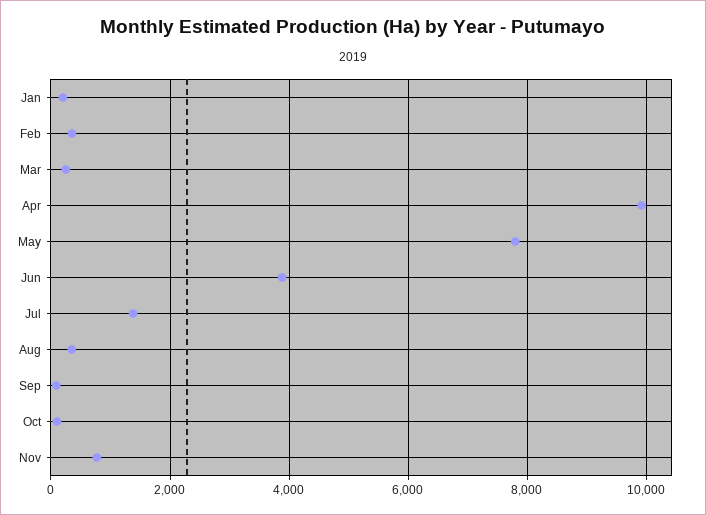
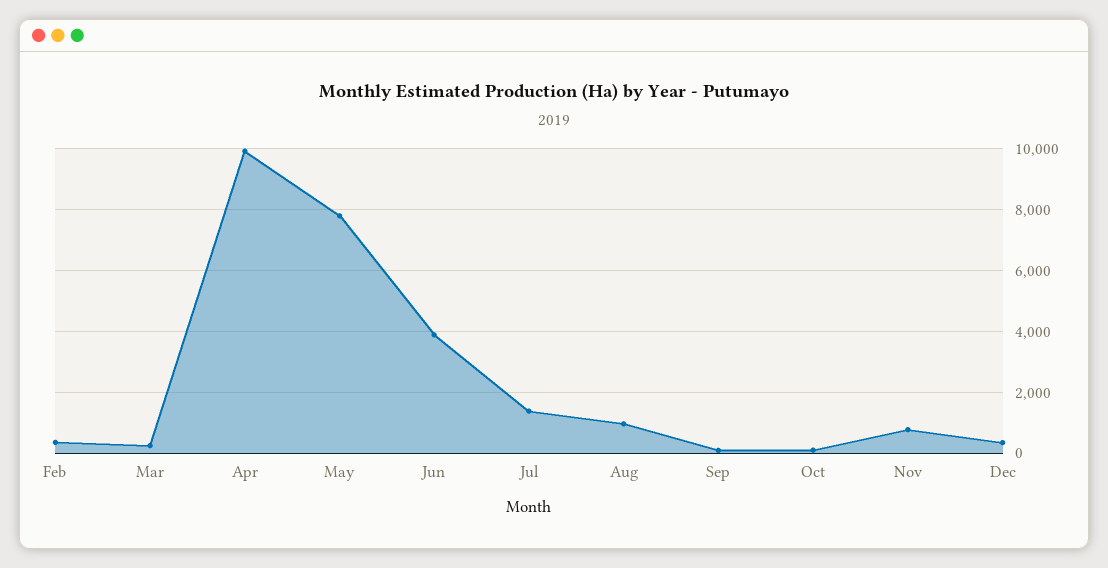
Jan: 200 -> none
Aug: 400 -> 1000
Dec: none -> 400

